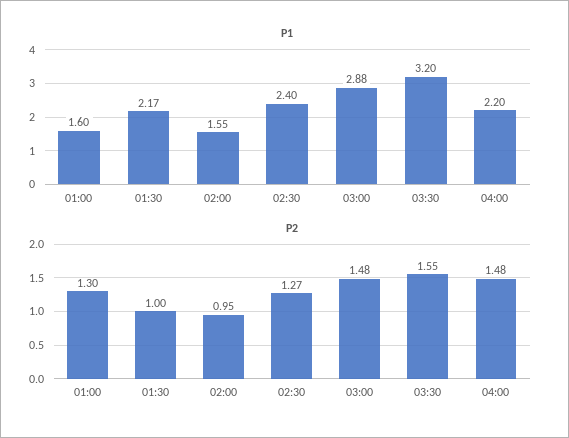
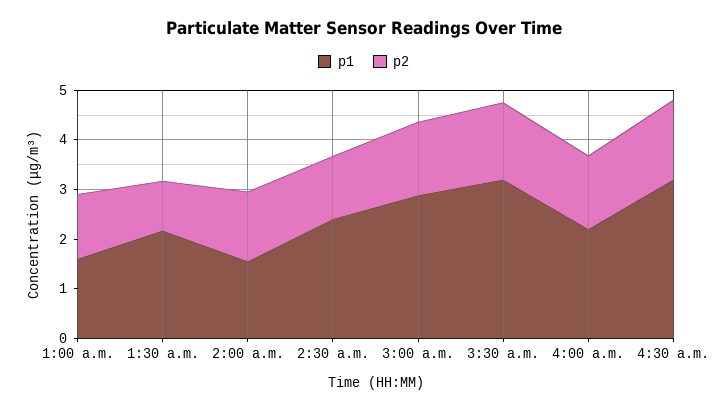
P2, 02:00: 0.95 -> 1.4
P1, 4:30 a.m.: none -> 3.2
P2, 4:30 a.m.: none -> 1.6

